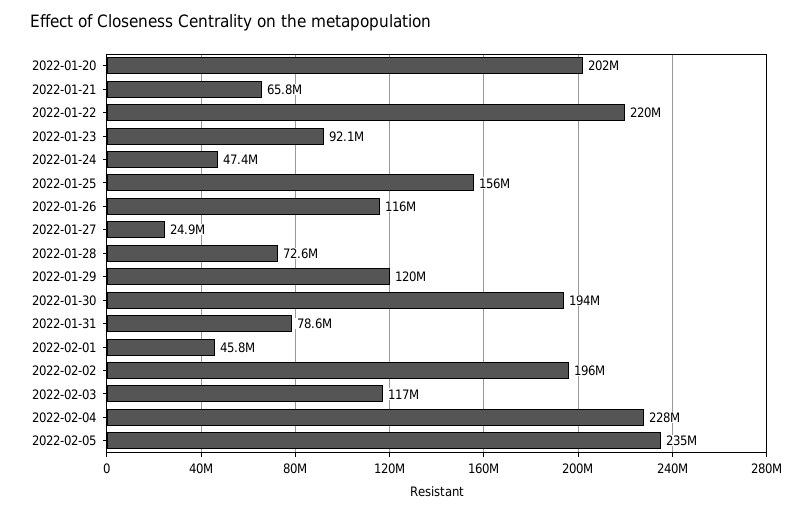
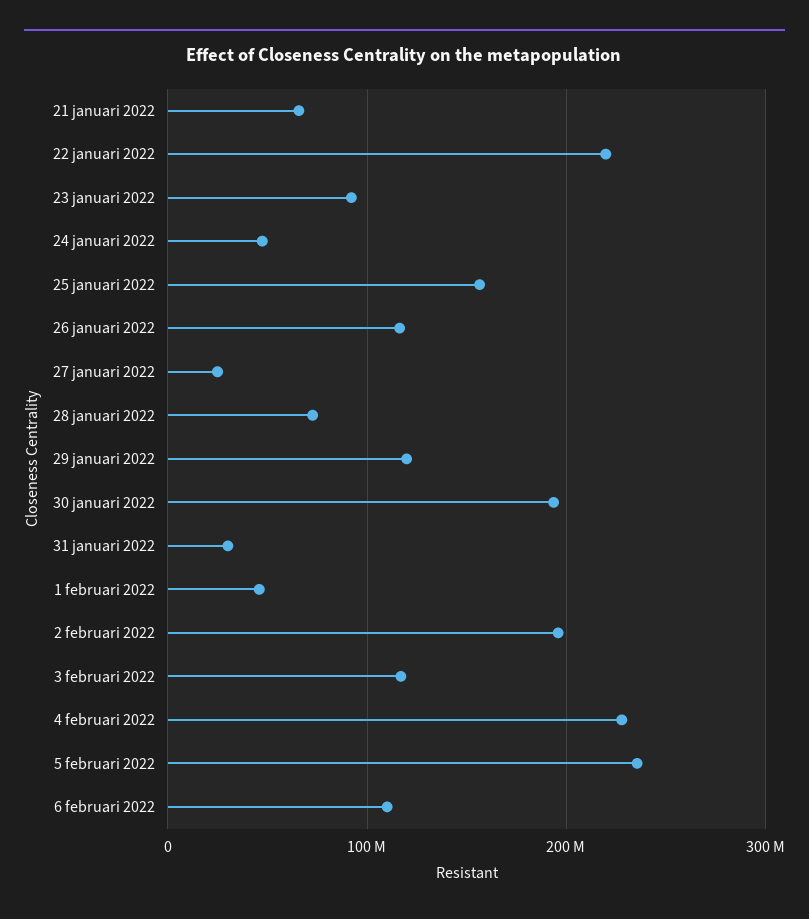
2022-01-20: 202000000 -> none
2022-01-31: 78600000 -> 30000000
6 februari 2022: none -> 110000000

